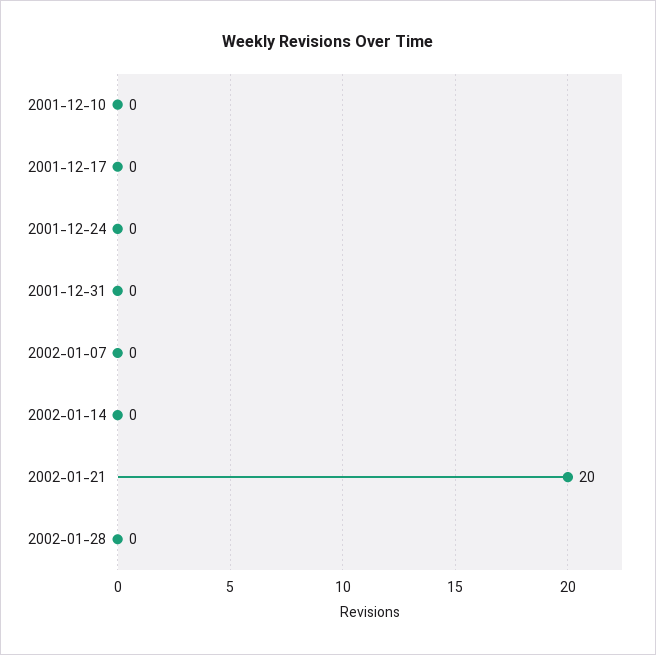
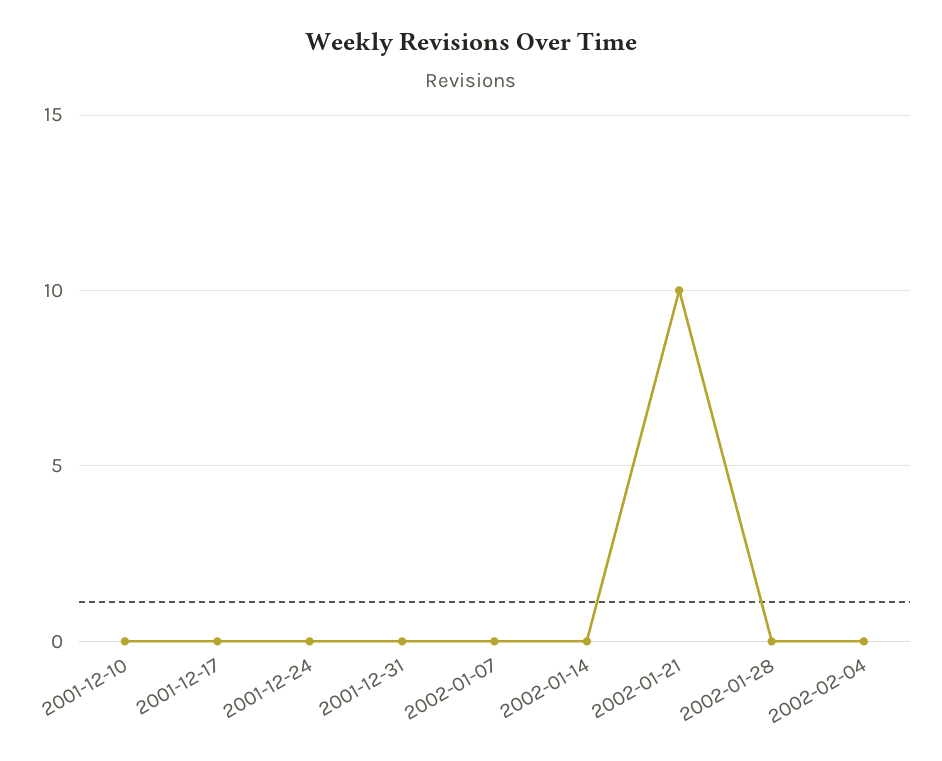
2002-01-21: 20 -> 10
2002-02-04: none -> 0

